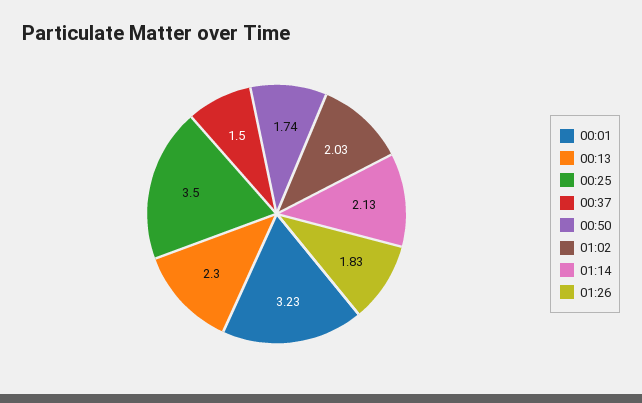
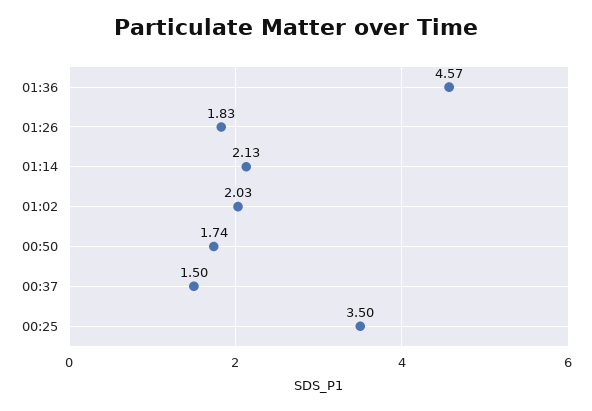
00:01: 3.23 -> none
00:13: 2.3 -> none
01:36: none -> 4.57

